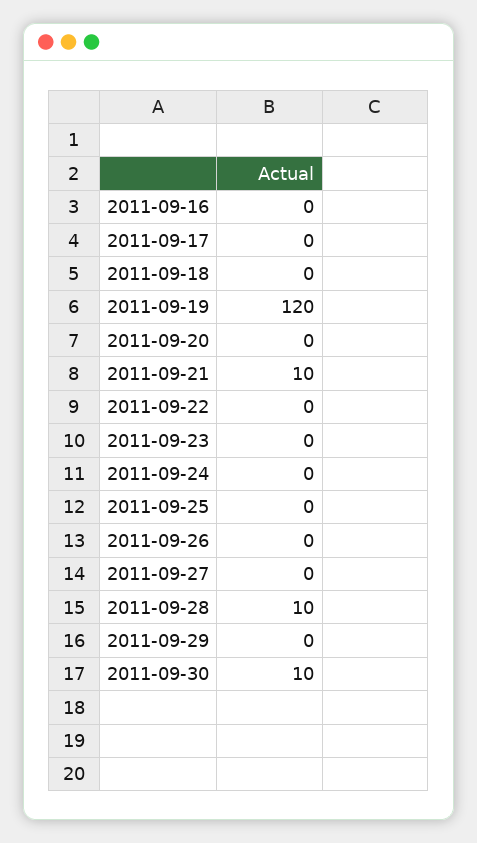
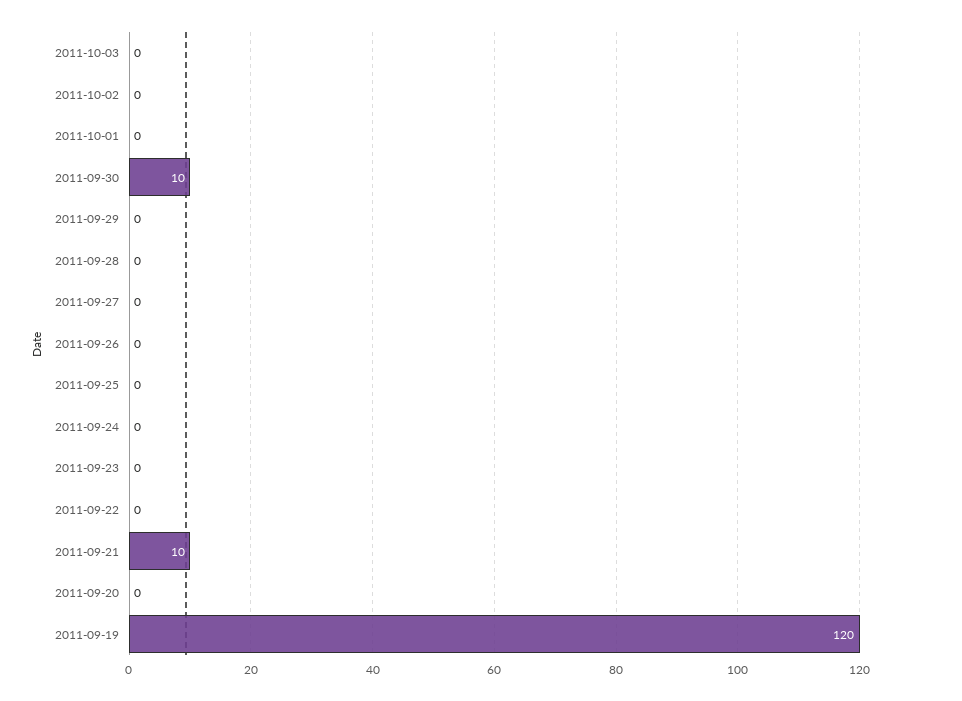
2011-09-16: 0 -> none
2011-09-17: 0 -> none
2011-09-18: 0 -> none
2011-09-28: 10 -> 0
2011-10-03: none -> 0
2011-10-02: none -> 0
2011-10-01: none -> 0

